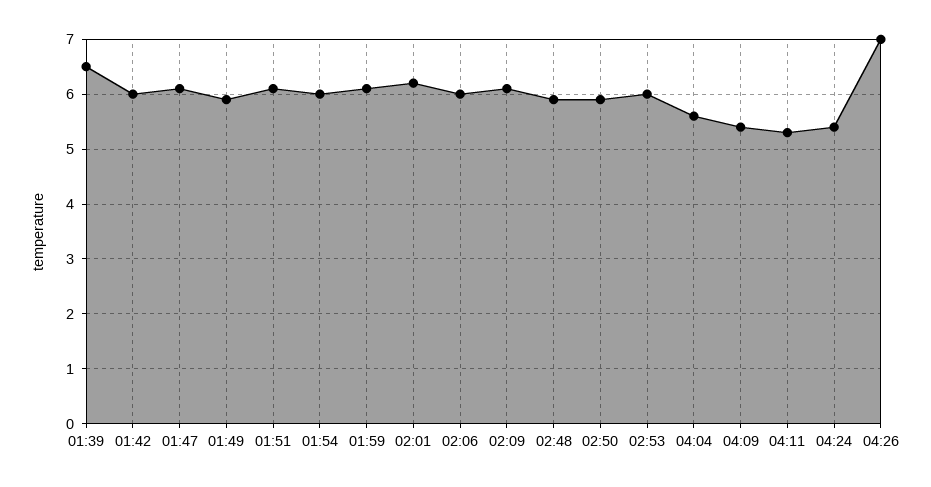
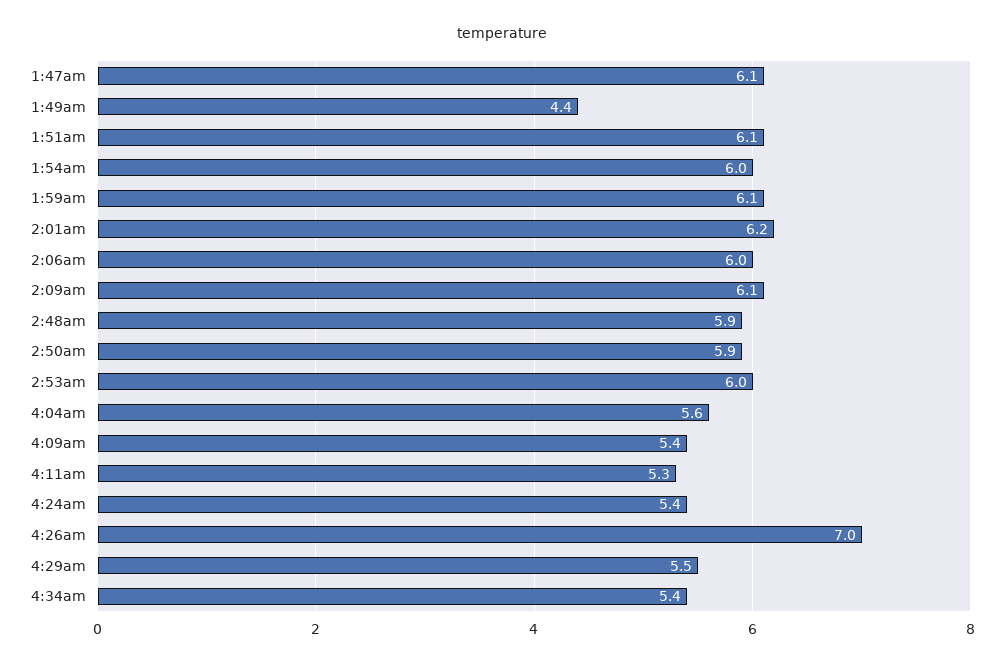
01:39: 6.5 -> none
01:42: 6 -> none
01:49: 6 -> 4.4
4:29am: none -> 5.5
4:34am: none -> 5.4

